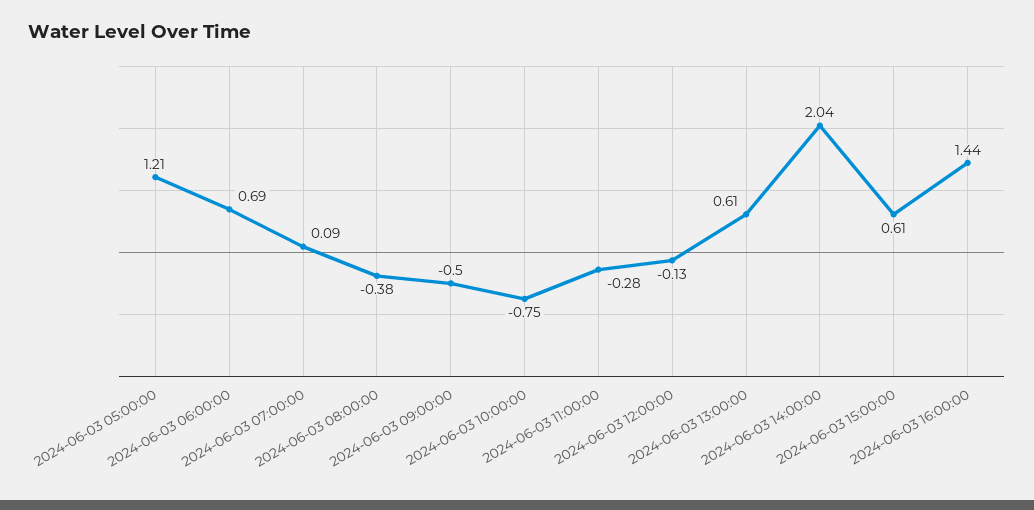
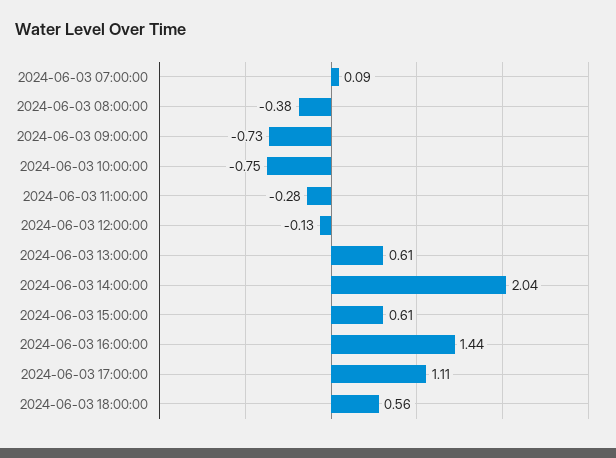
2024-06-03 05:00:00: 1.21 -> none
2024-06-03 06:00:00: 0.69 -> none
2024-06-03 09:00:00: -0.5 -> -0.73
2024-06-03 17:00:00: none -> 1.11
2024-06-03 18:00:00: none -> 0.56

